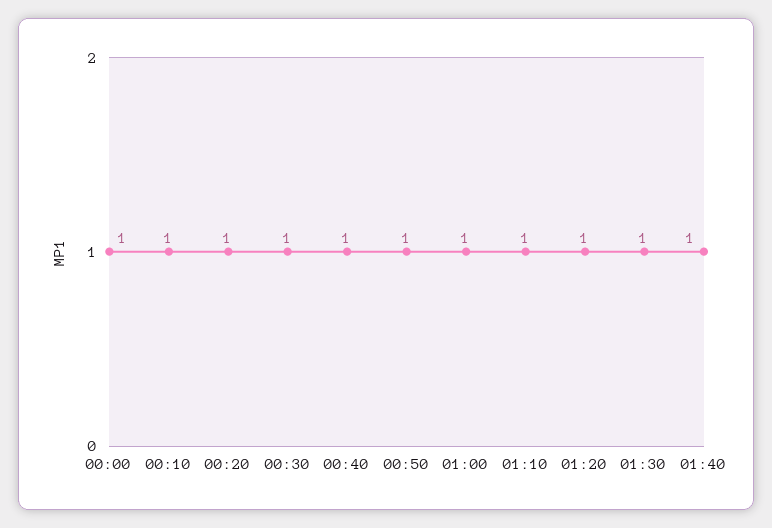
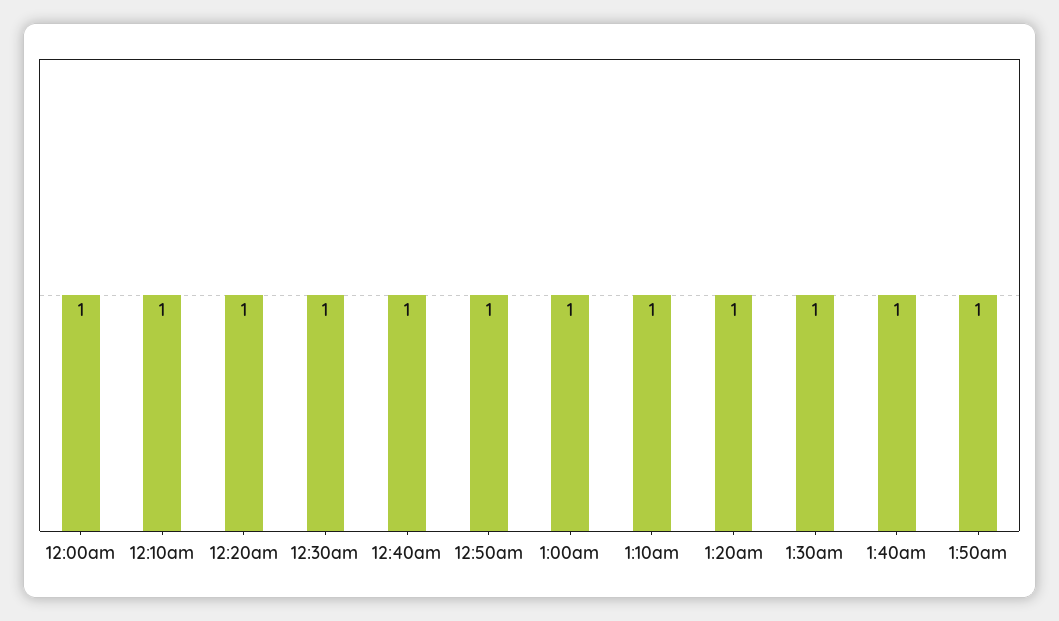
1:50am: none -> 1

